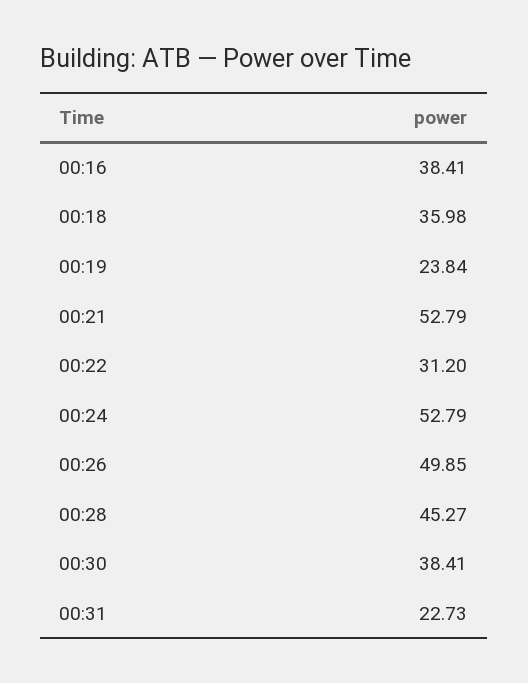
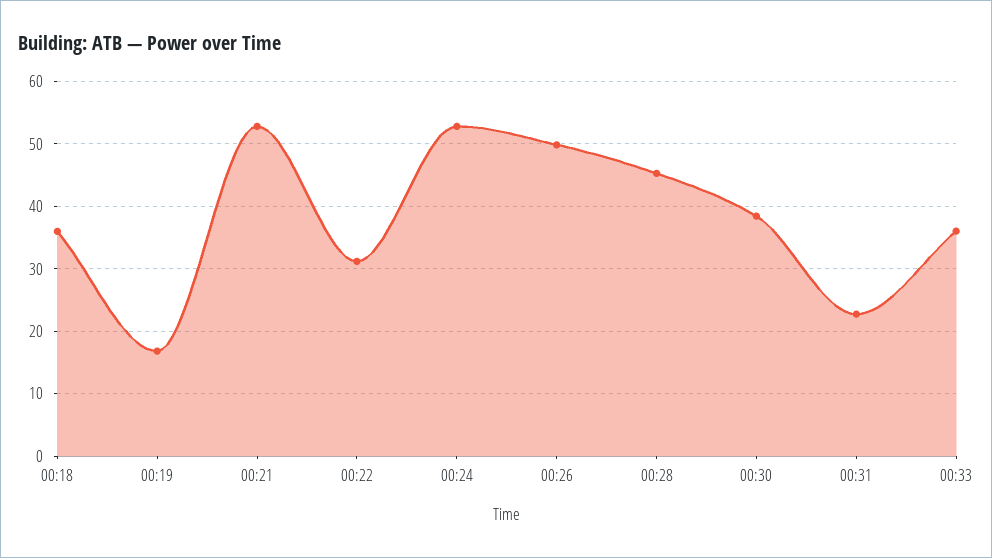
00:16: 38.41 -> none
00:19: 23.84 -> 17
00:33: none -> 36

